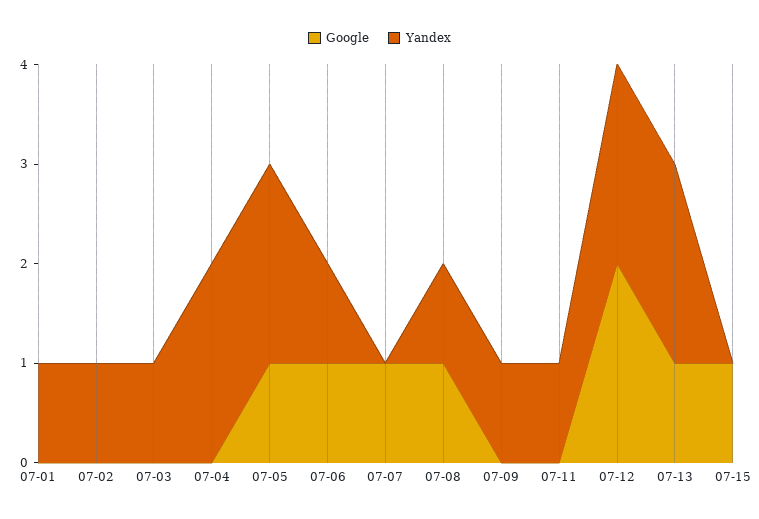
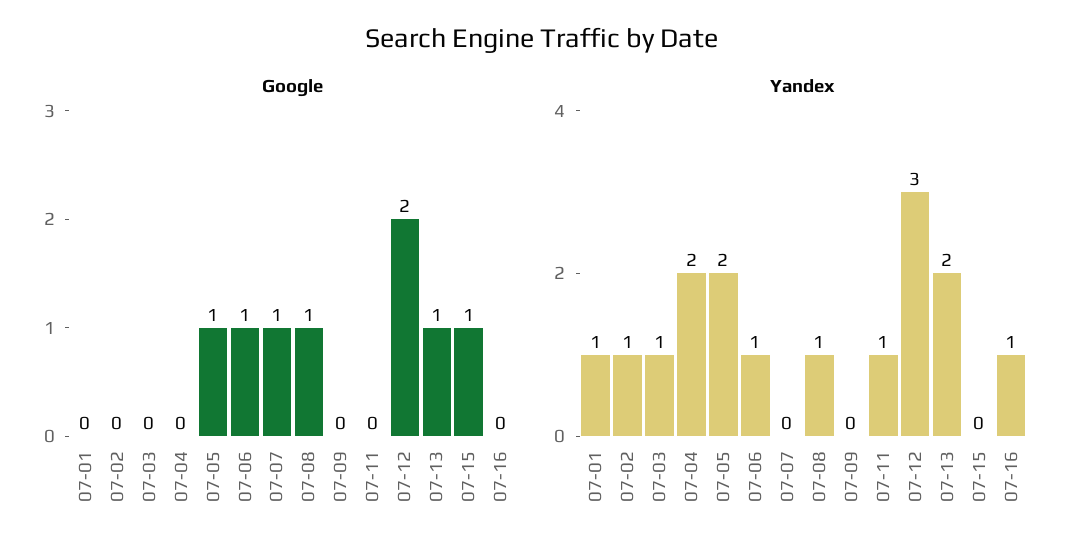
Yandex, 07-09: 1 -> 0
Yandex, 07-12: 2 -> 3
Google, 07-16: none -> 0
Yandex, 07-16: none -> 1

